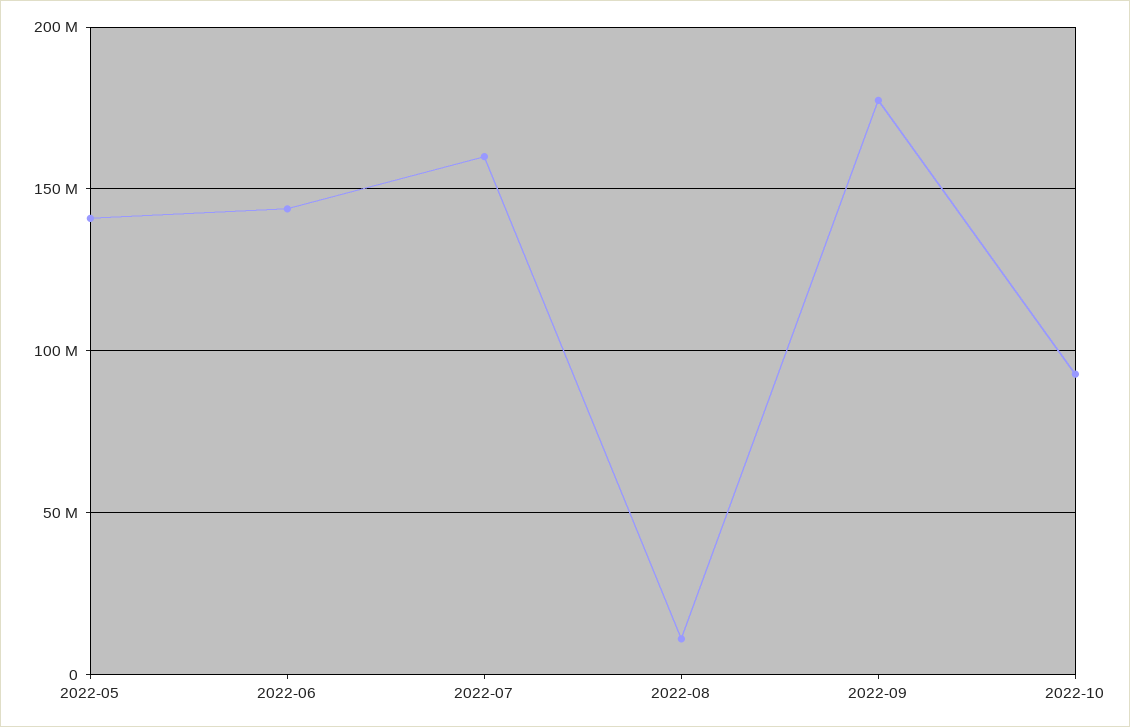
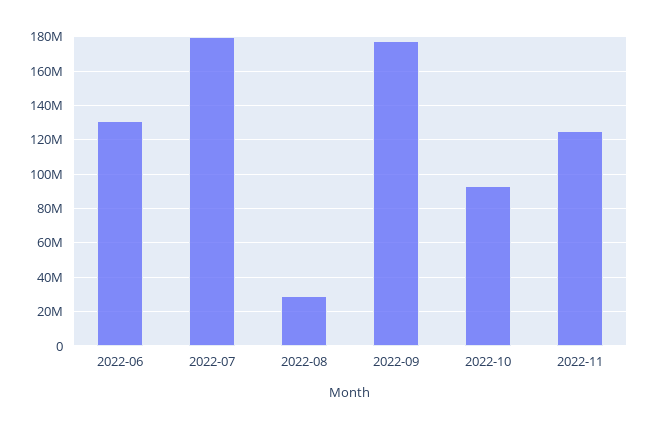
2022-05: 140000000 -> none
2022-06: 145000000 -> 130000000
2022-07: 160000000 -> 180000000
2022-08: 10000000 -> 30000000
2022-11: none -> 125000000

